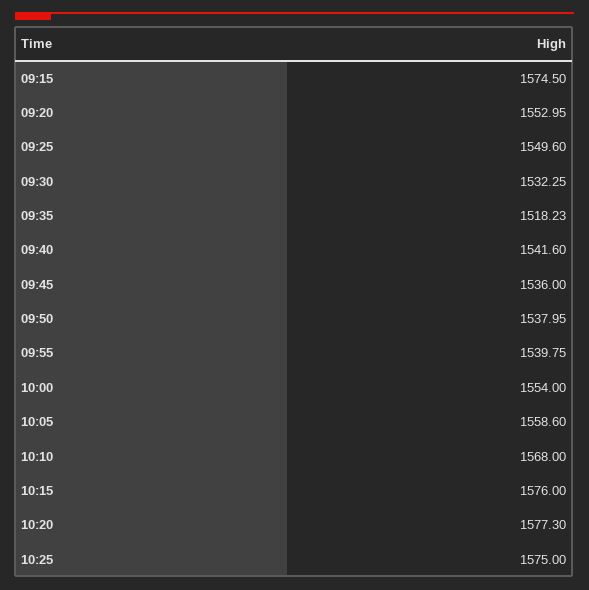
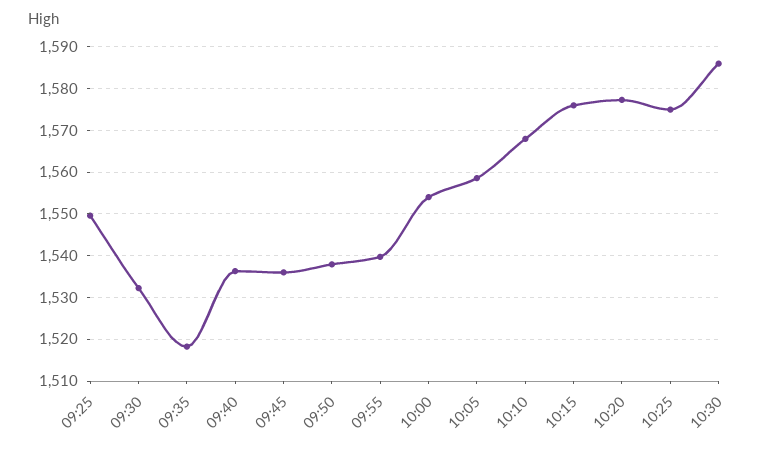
09:15: 1574.5 -> none
09:20: 1552.95 -> none
09:40: 1541.6 -> 1536
10:30: none -> 1586

